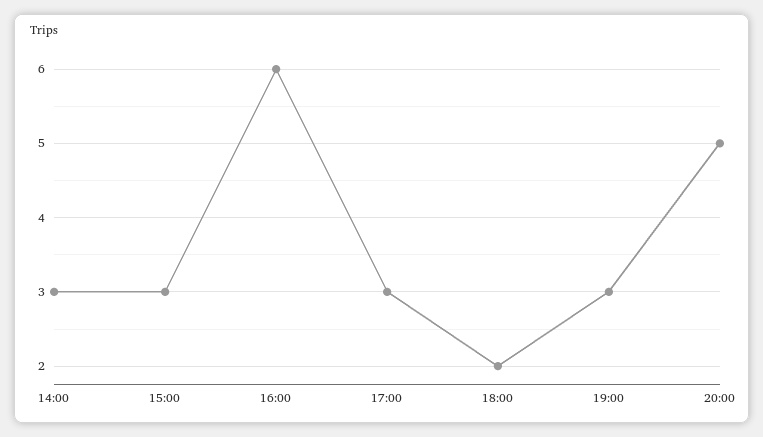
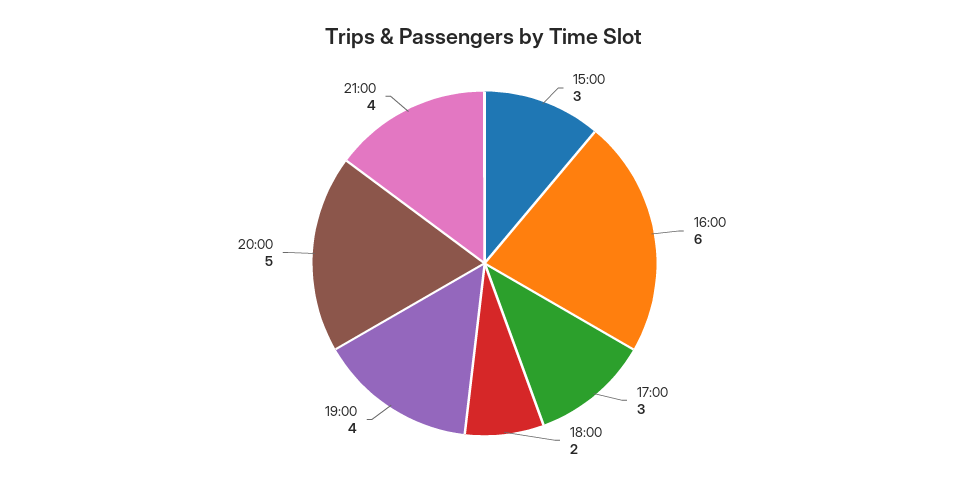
14:00: 3 -> none
19:00: 3 -> 4
21:00: none -> 4

